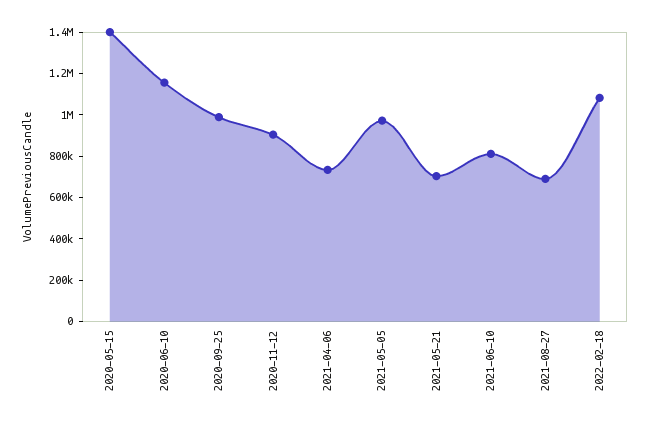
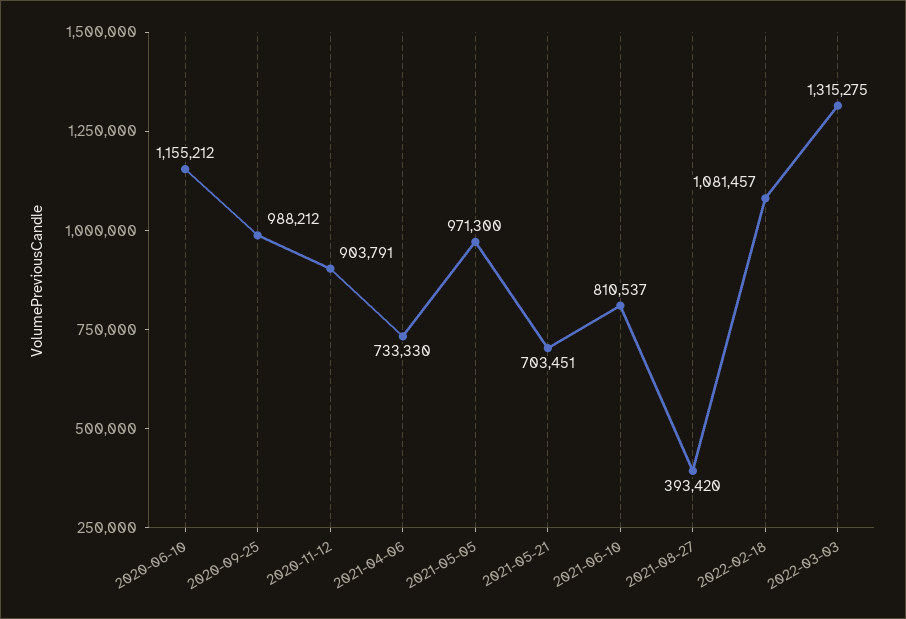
2020-05-15: 1400000 -> none
2021-08-27: 700000 -> 393420
2022-03-03: none -> 1315275

